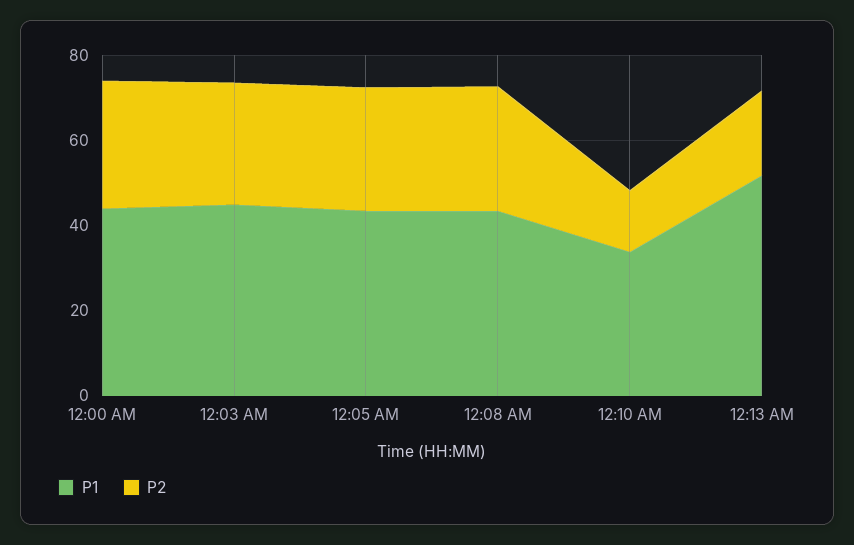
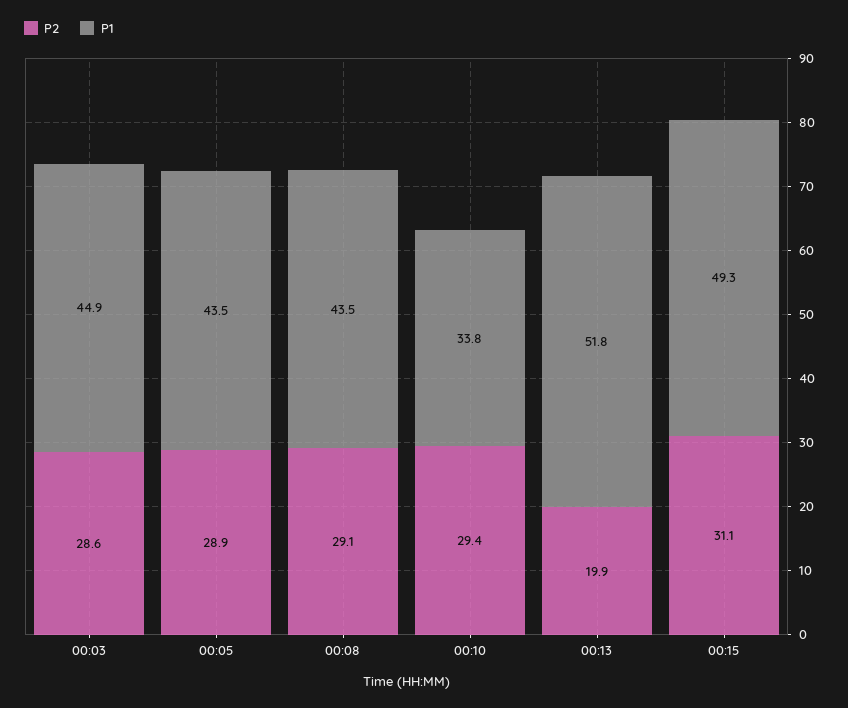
P1, 12:00 AM: 45 -> none
P2, 12:00 AM: 30 -> none
P2, 12:10 AM: 15 -> 29.4
P2, 00:15: none -> 31.1
P1, 00:15: none -> 49.3

